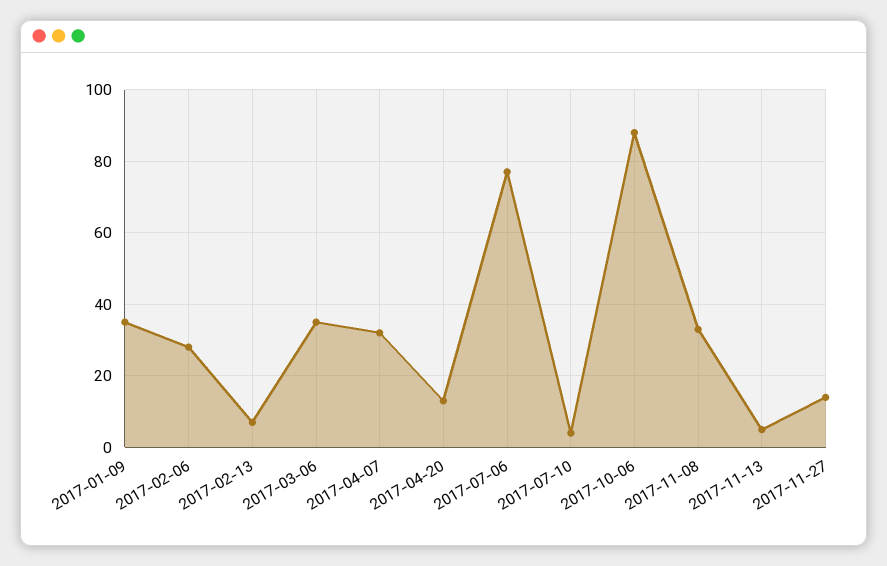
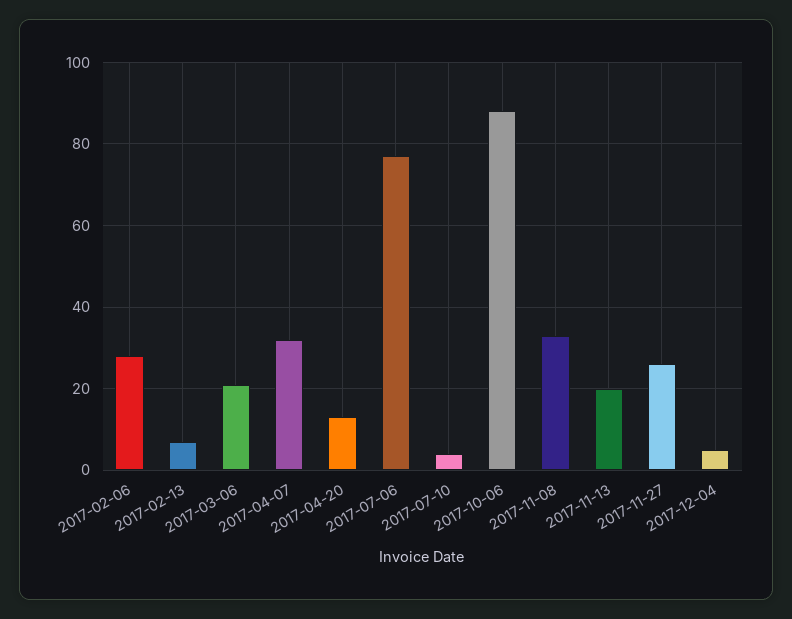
2017-01-09: 35 -> none
2017-03-06: 35 -> 20
2017-11-13: 5 -> 20
2017-11-27: 15 -> 25
2017-12-04: none -> 5

